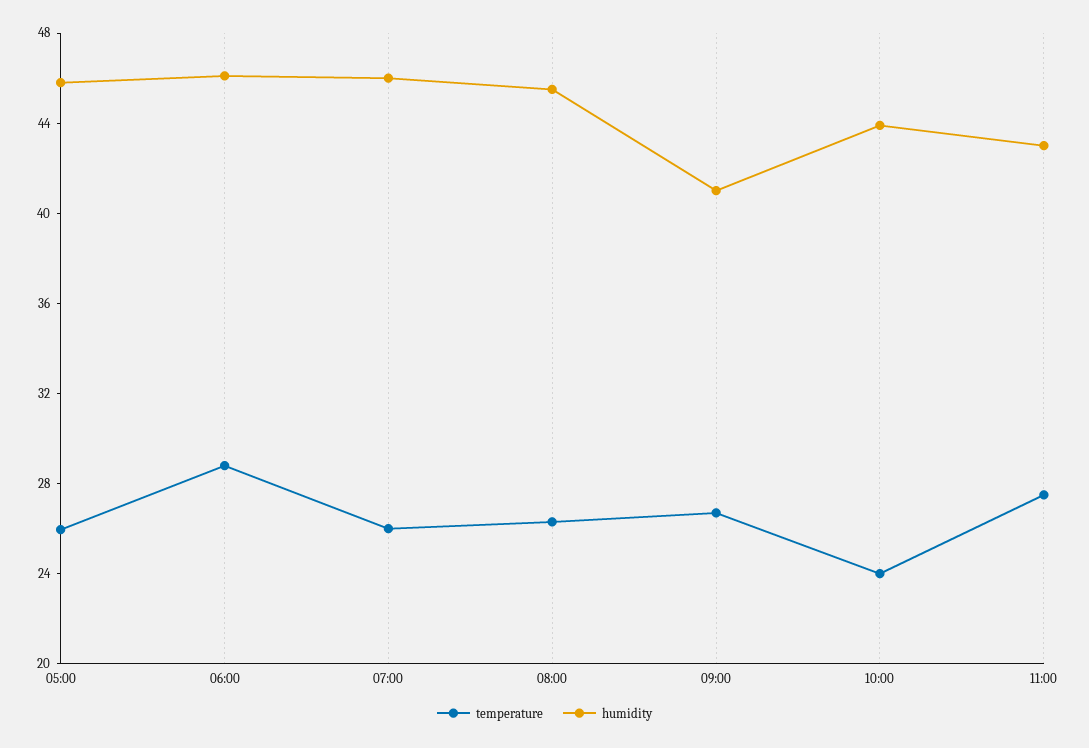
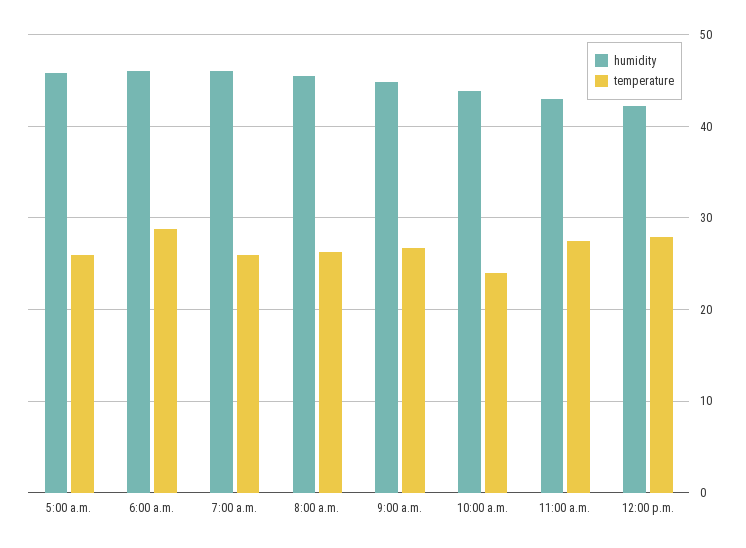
humidity, 09:00: 41 -> 45
humidity, 12:00 p.m.: none -> 42
temperature, 12:00 p.m.: none -> 28

